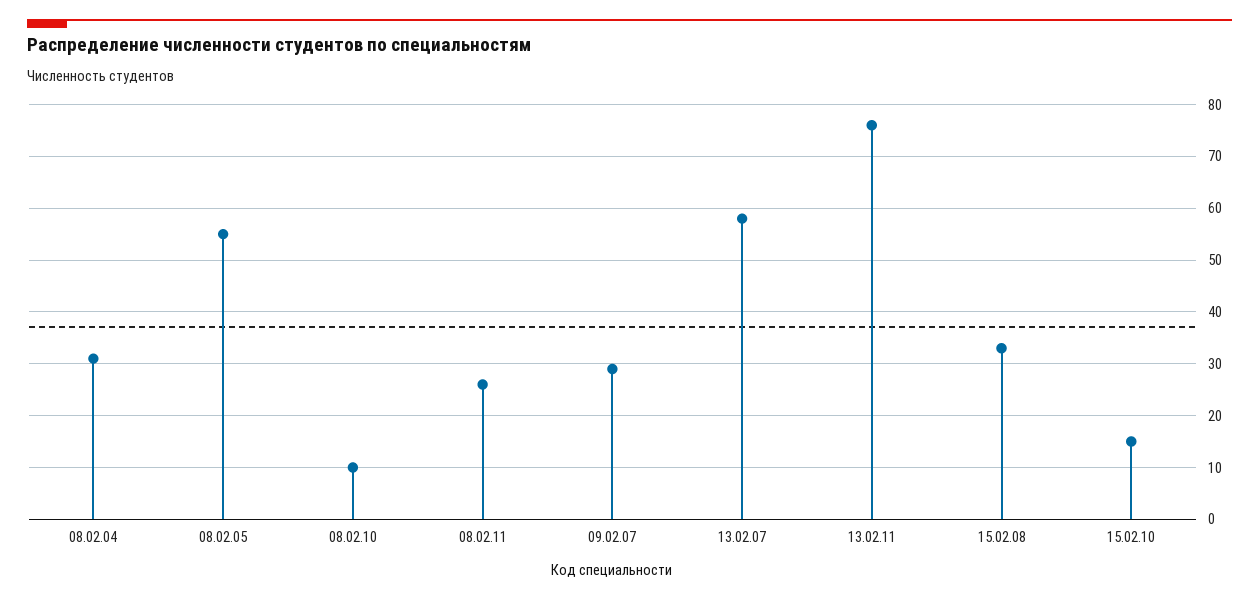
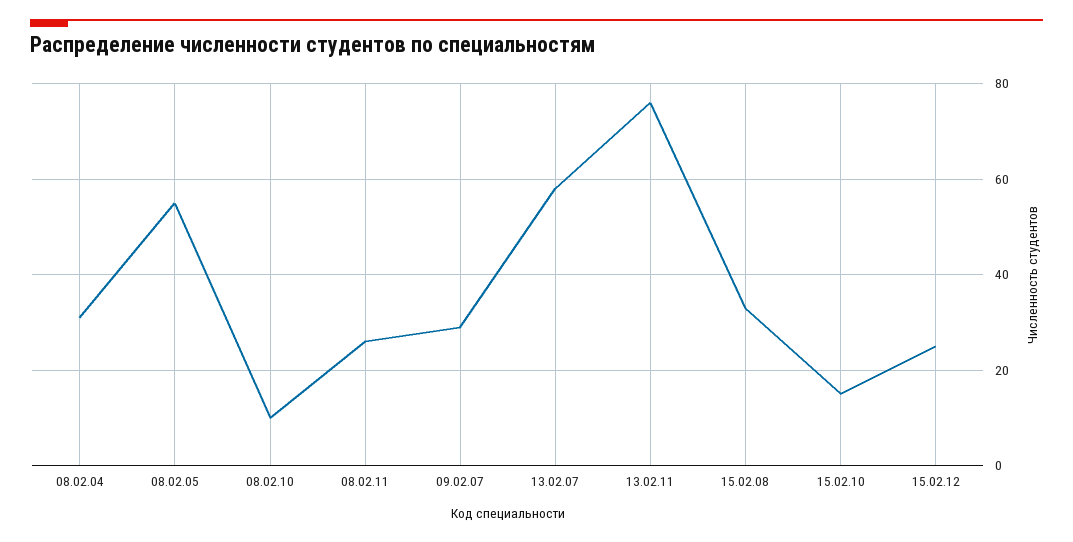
15.02.12: none -> 25

